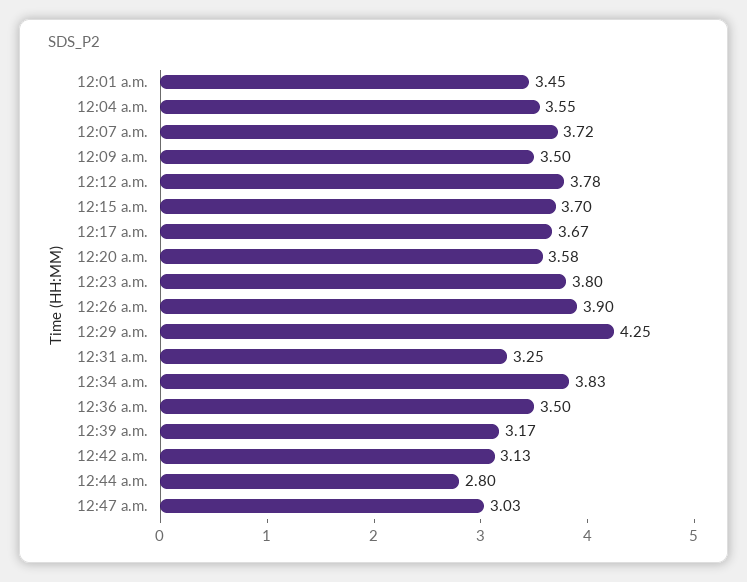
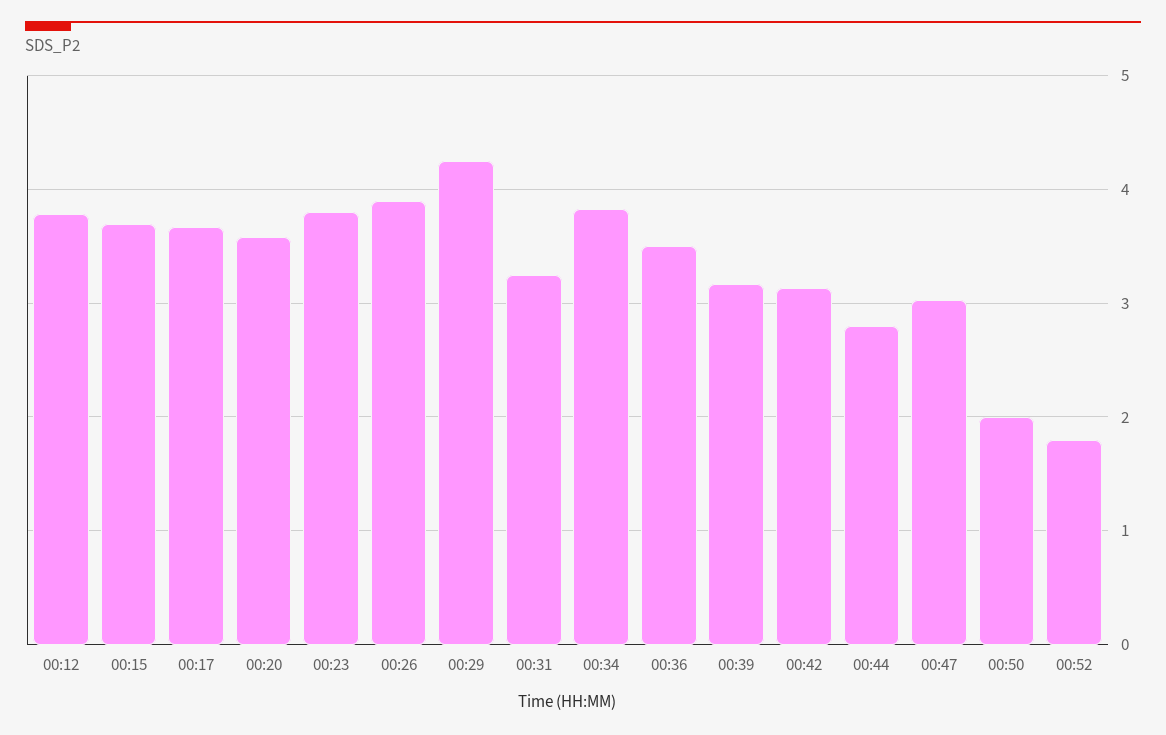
12:01 a.m.: 3.45 -> none
12:04 a.m.: 3.55 -> none
12:07 a.m.: 3.72 -> none
12:09 a.m.: 3.5 -> none
00:50: none -> 2
00:52: none -> 1.8

